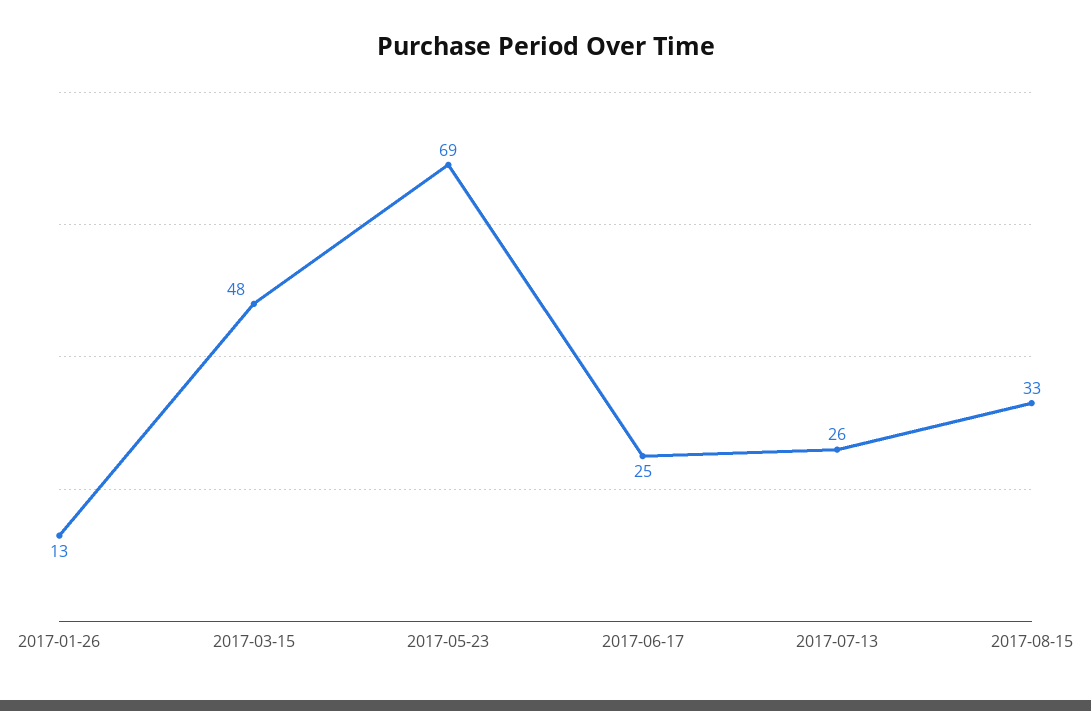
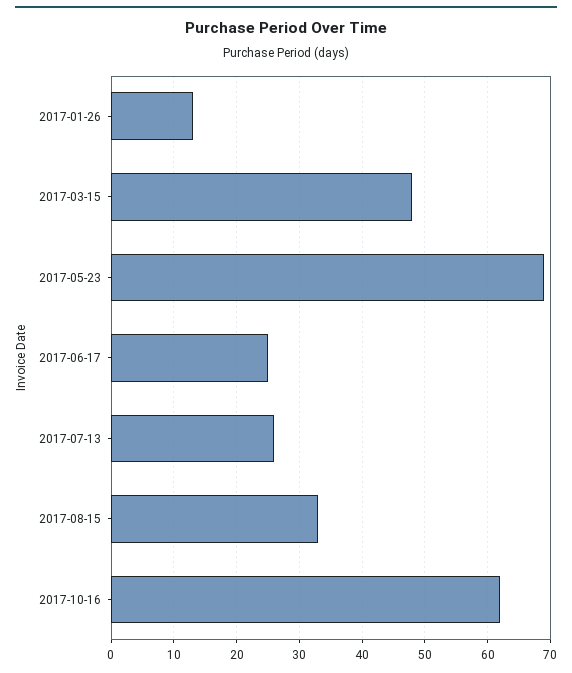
2017-10-16: none -> 62

